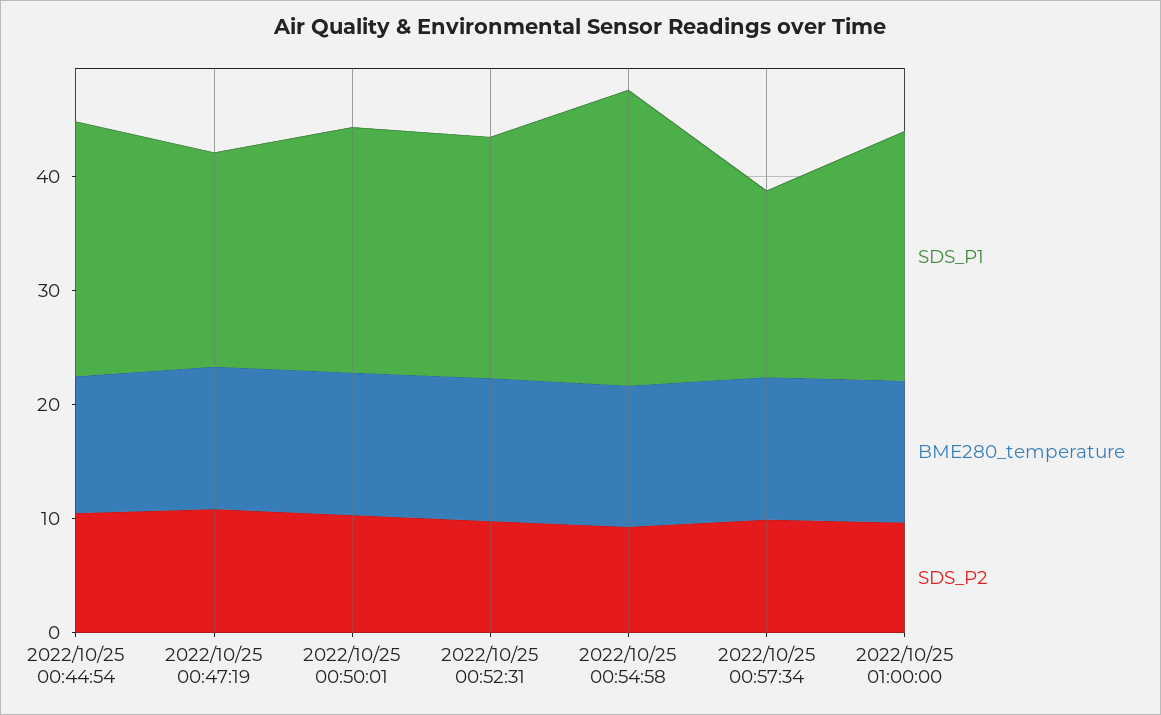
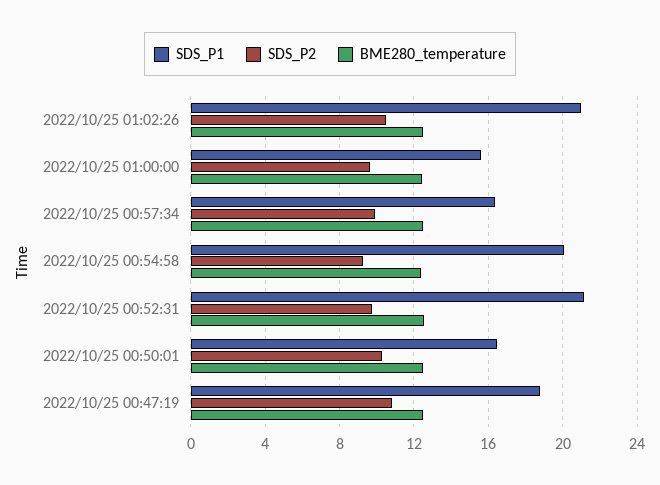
SDS_P1, 2022/10/25 00:44:54: 22 -> none
BME280_temperature, 2022/10/25 00:44:54: 12 -> none
SDS_P2, 2022/10/25 00:44:54: 10 -> none
SDS_P1, 2022/10/25 00:50:01: 22 -> 16.5
SDS_P1, 2022/10/25 00:54:58: 26 -> 20
SDS_P1, 2022/10/25 01:00:00: 22 -> 15.5
SDS_P1, 2022/10/25 01:02:26: none -> 21
SDS_P2, 2022/10/25 01:02:26: none -> 10.5
BME280_temperature, 2022/10/25 01:02:26: none -> 12.5

